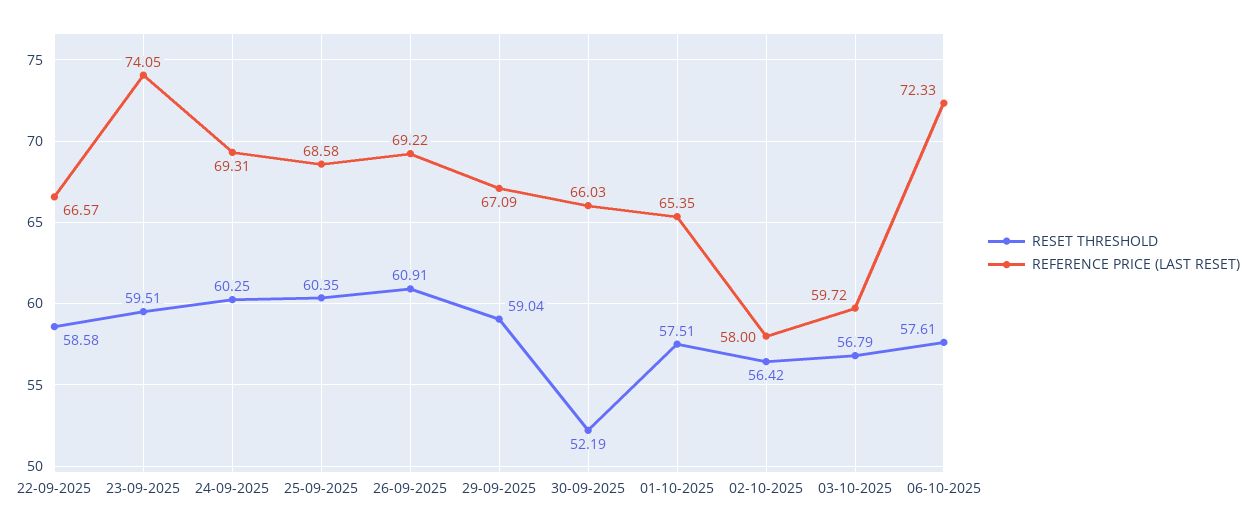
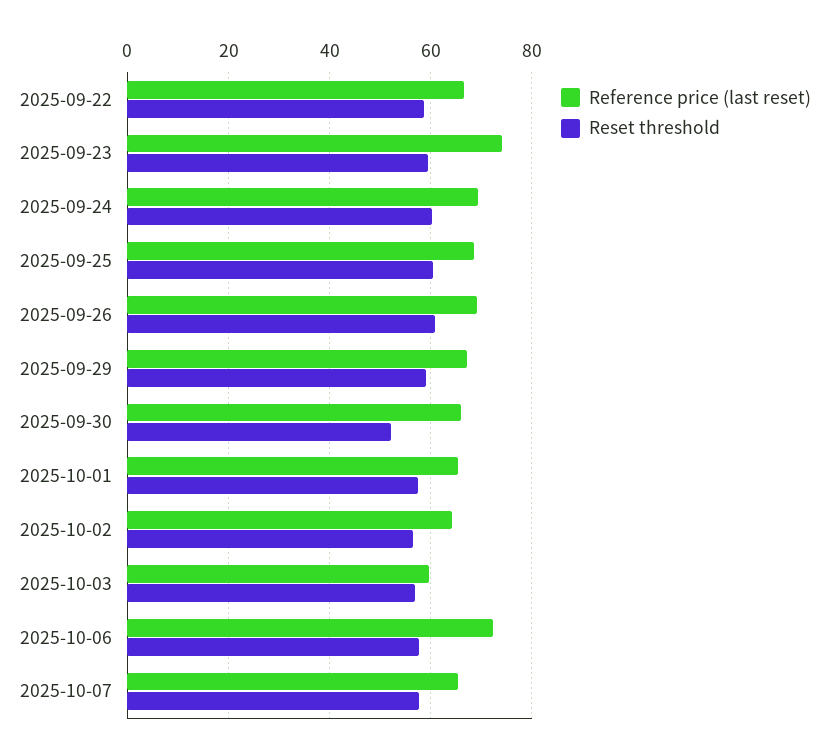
REFERENCE PRICE (LAST RESET), 02-10-2025: 58 -> 64
REFERENCE PRICE (LAST RESET), 2025-10-07: none -> 66
RESET THRESHOLD, 2025-10-07: none -> 58

